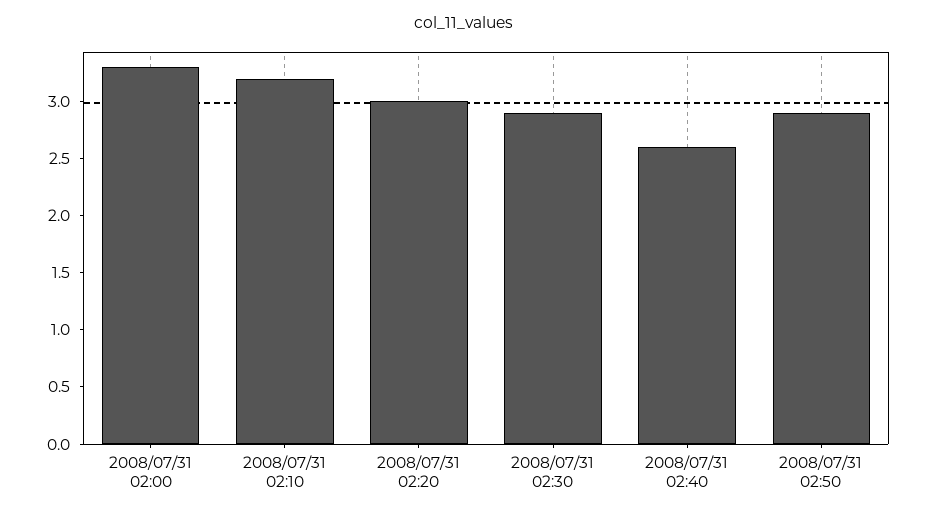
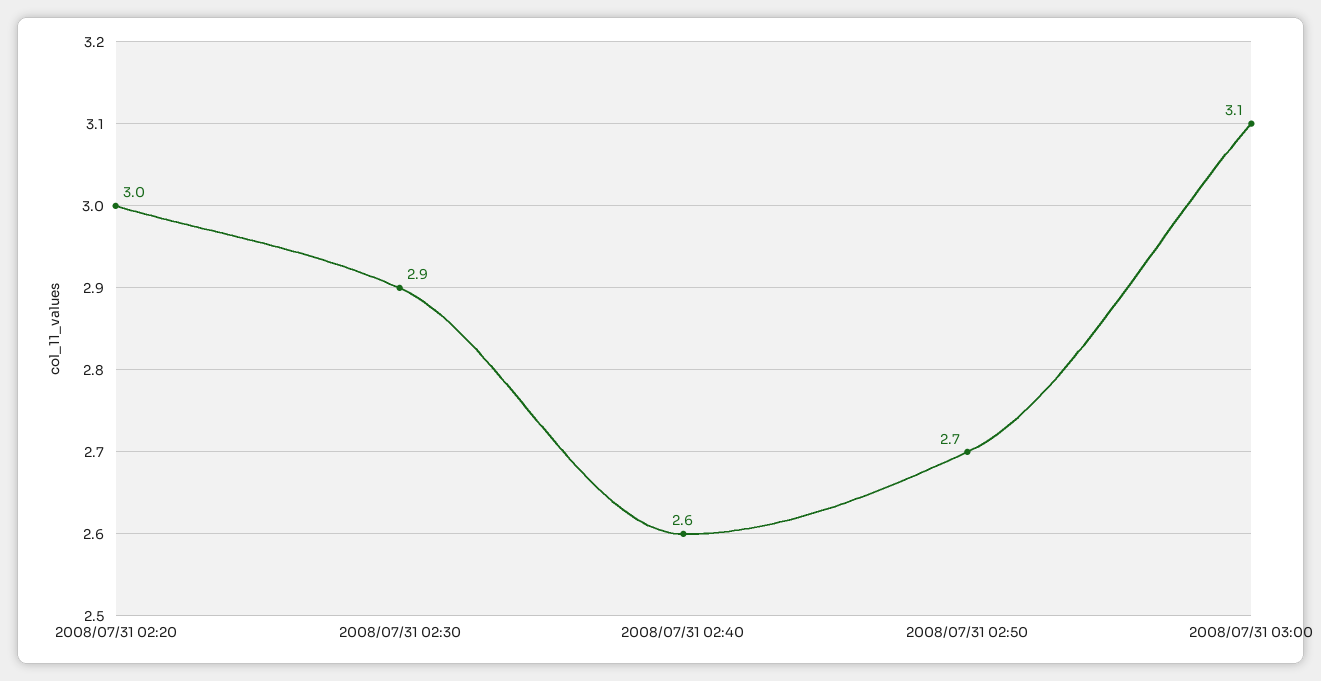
2008/07/31 02:00: 3.3 -> none
2008/07/31 02:10: 3.2 -> none
2008/07/31 02:50: 2.9 -> 2.7
2008/07/31 03:00: none -> 3.1

